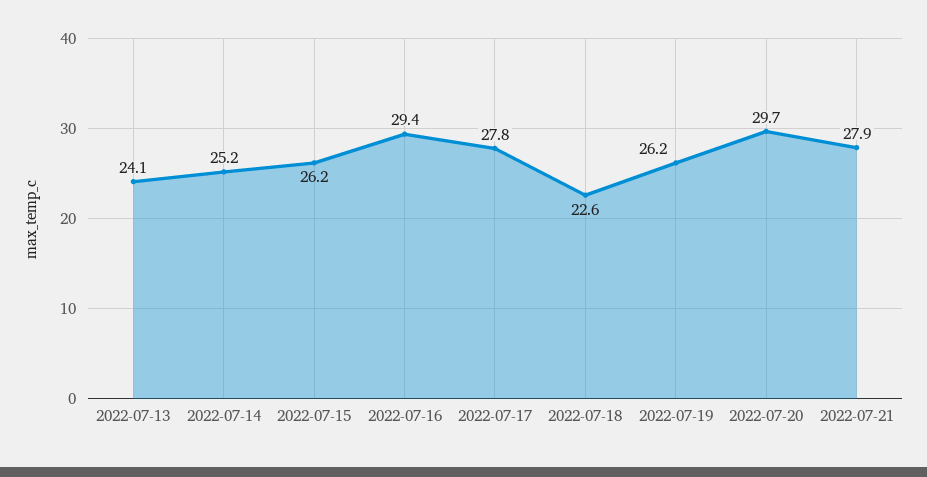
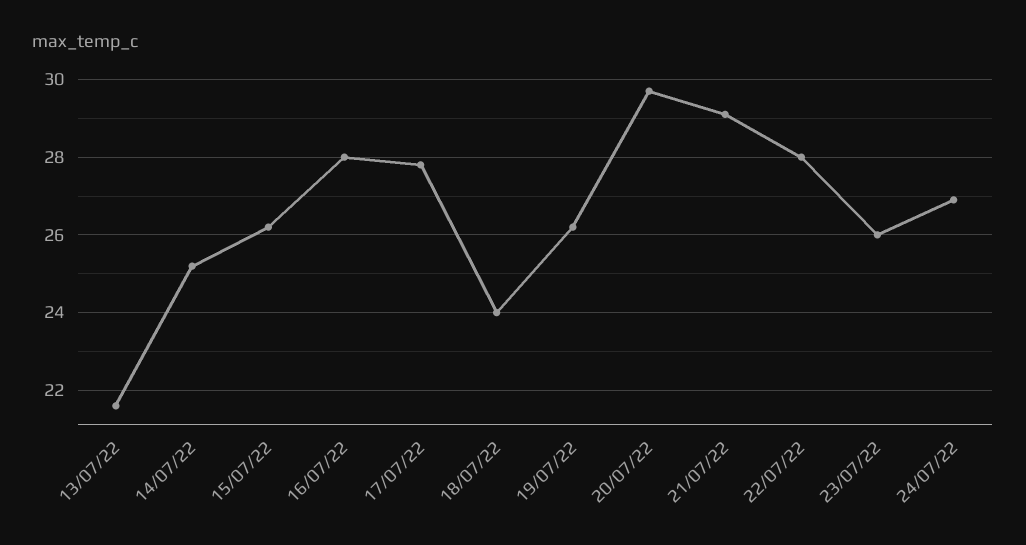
2022-07-13: 24.1 -> 21.5
2022-07-16: 29.4 -> 28
2022-07-18: 22.6 -> 24
2022-07-21: 27.9 -> 29
22/07/22: none -> 28
23/07/22: none -> 26
24/07/22: none -> 27

